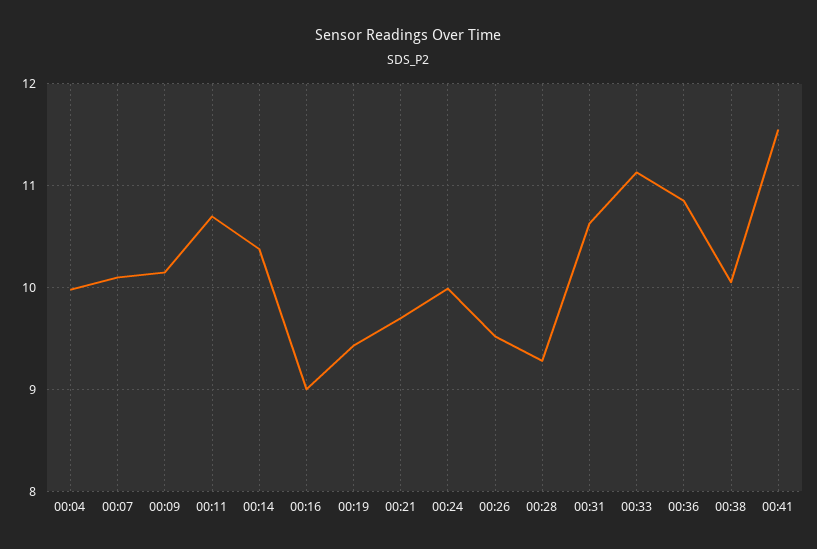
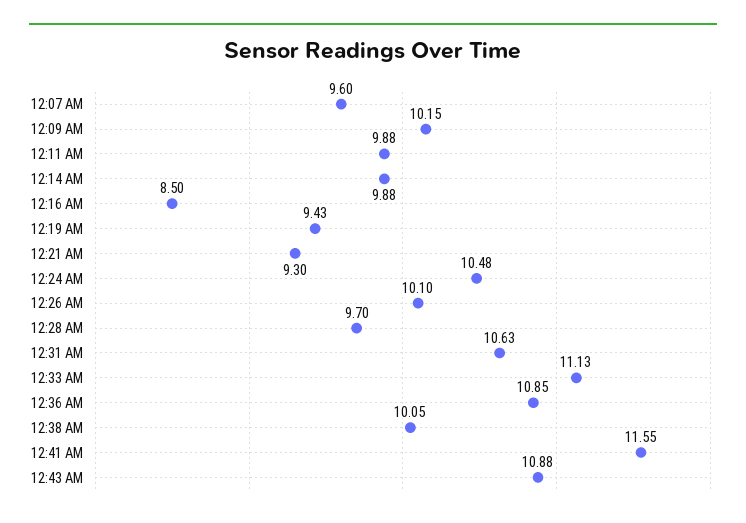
00:04: 10 -> none
00:07: 10.1 -> 9.6
00:11: 10.7 -> 9.88
00:14: 10.4 -> 9.88
00:16: 9 -> 8.5
00:21: 9.7 -> 9.3
00:24: 10 -> 10.48
00:26: 9.5 -> 10.1
00:28: 9.3 -> 9.7
12:43 AM: none -> 10.88

